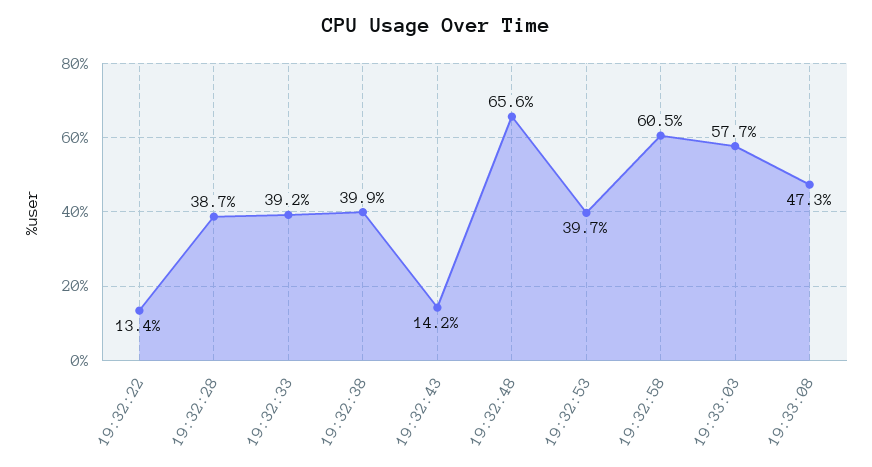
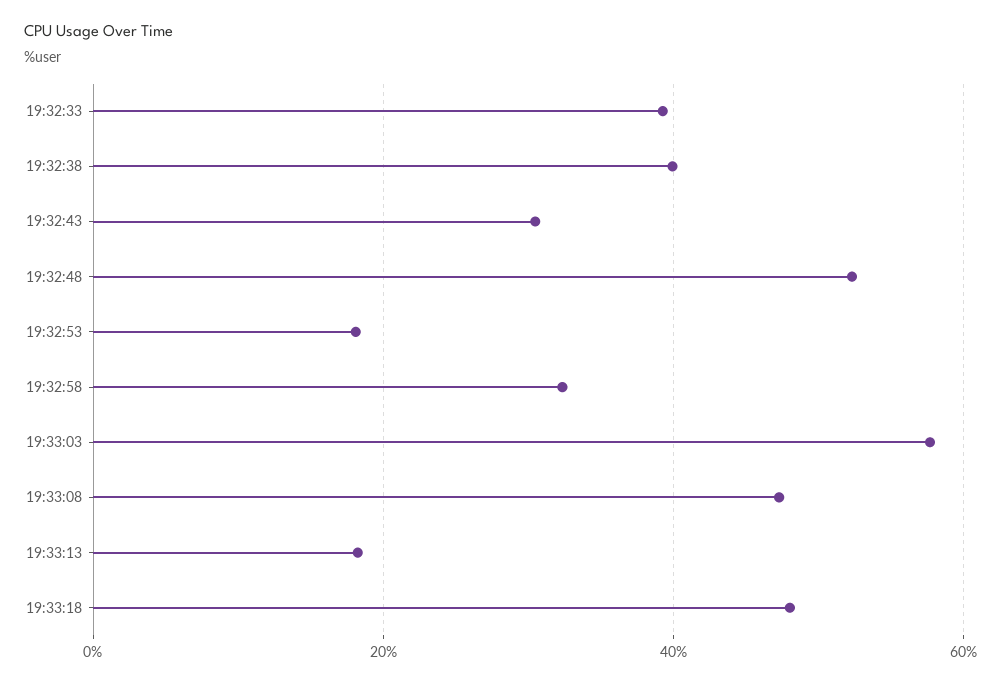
19:32:22: 13.4 -> none
19:32:28: 38.7 -> none
19:32:43: 14.2 -> 30
19:32:48: 65.6 -> 52
19:32:53: 39.7 -> 18
19:32:58: 60.5 -> 32
19:33:13: none -> 18
19:33:18: none -> 48

